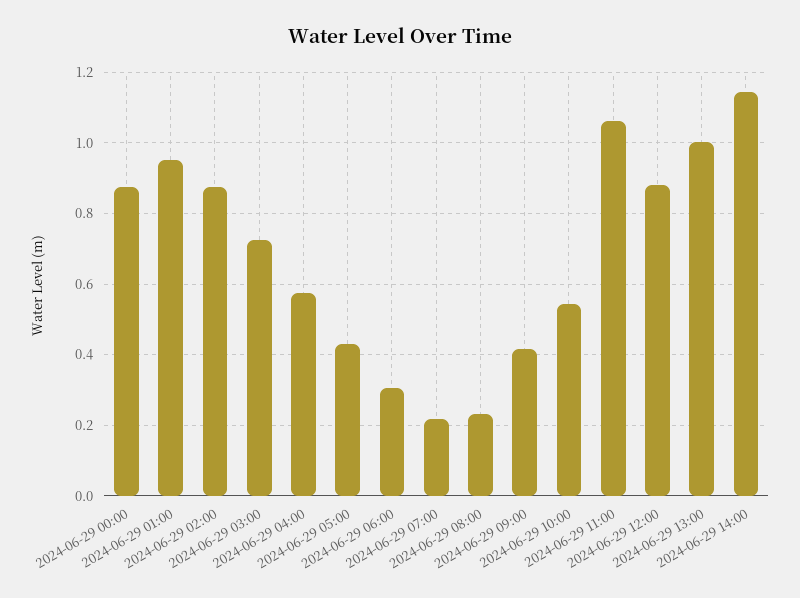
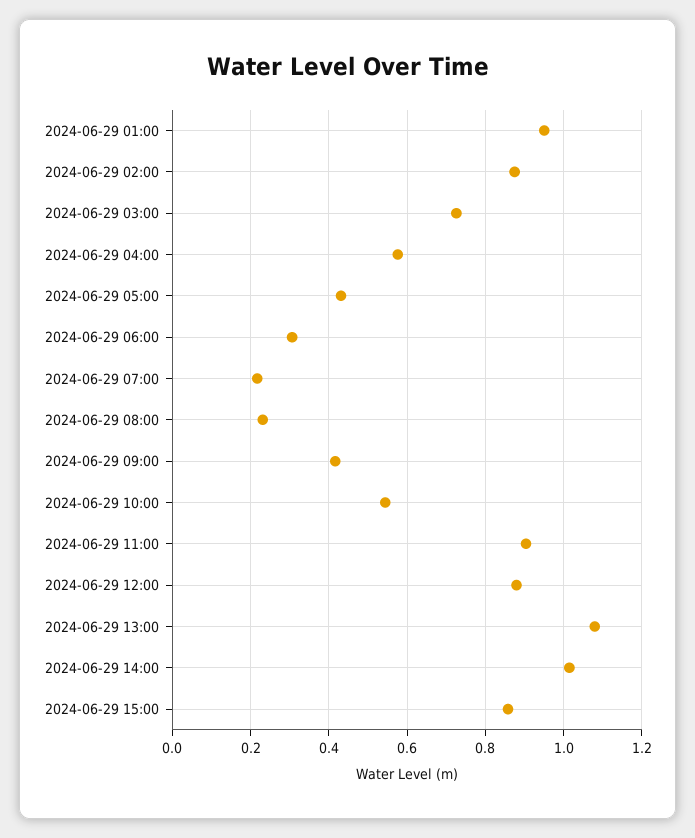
2024-06-29 00:00: 0.88 -> none
2024-06-29 11:00: 1.06 -> 0.9
2024-06-29 13:00: 1 -> 1.08
2024-06-29 14:00: 1.14 -> 1.02
2024-06-29 15:00: none -> 0.86

